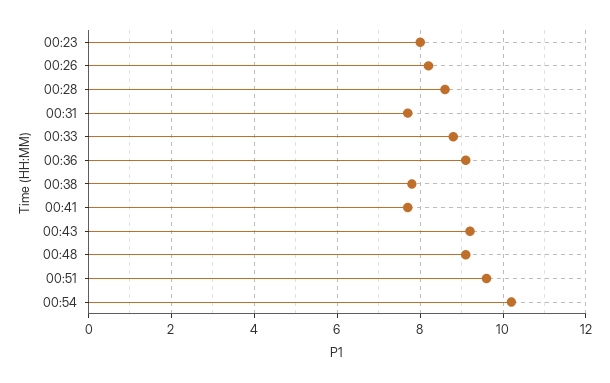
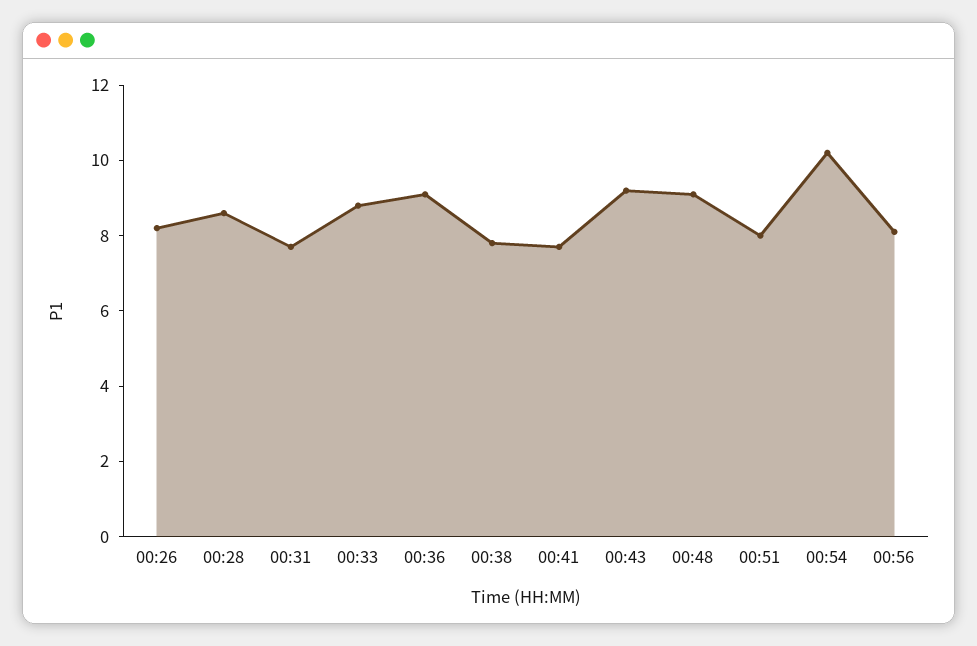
00:23: 8 -> none
00:51: 9.5 -> 8
00:56: none -> 8

